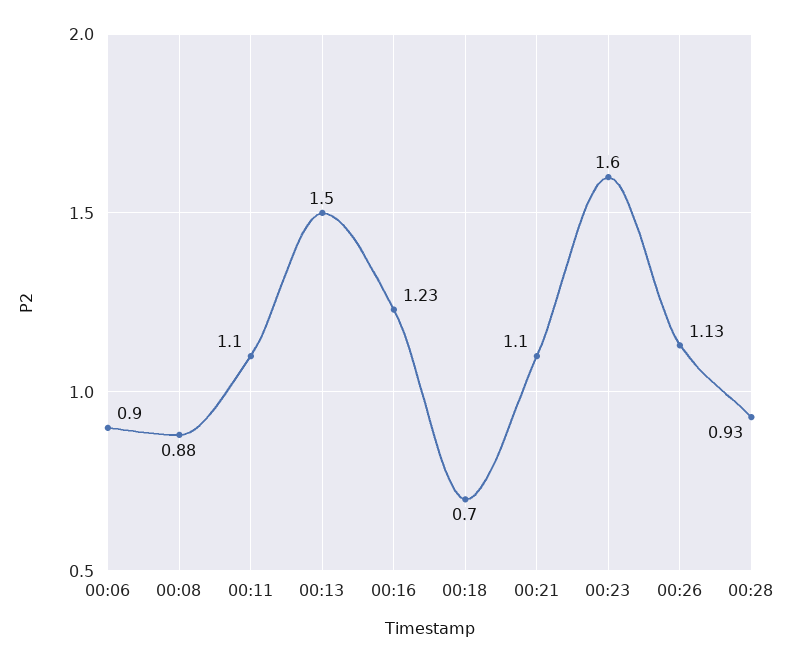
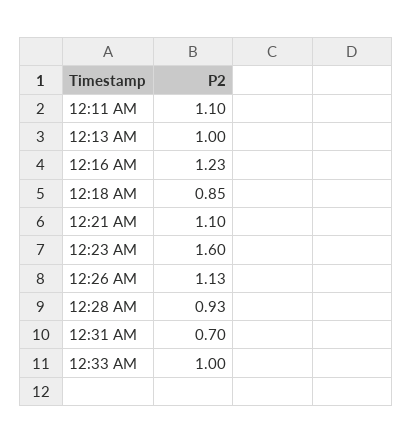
00:06: 0.9 -> none
00:08: 0.88 -> none
00:13: 1.5 -> 1
00:18: 0.7 -> 0.85
12:31 AM: none -> 0.7
12:33 AM: none -> 1

